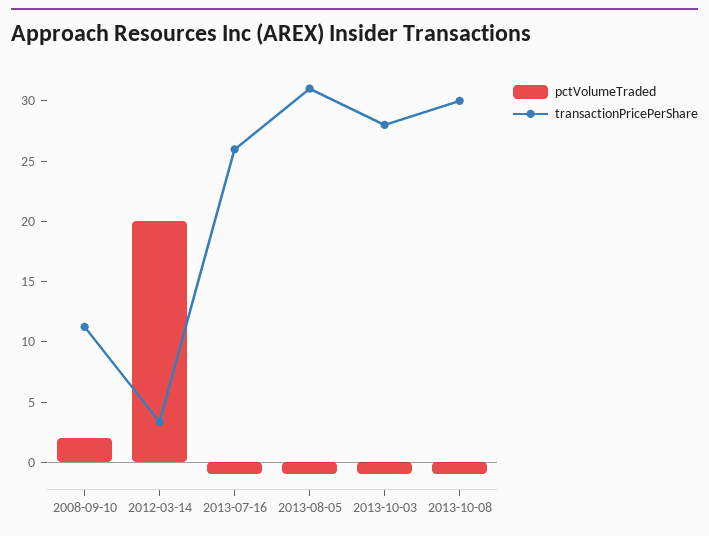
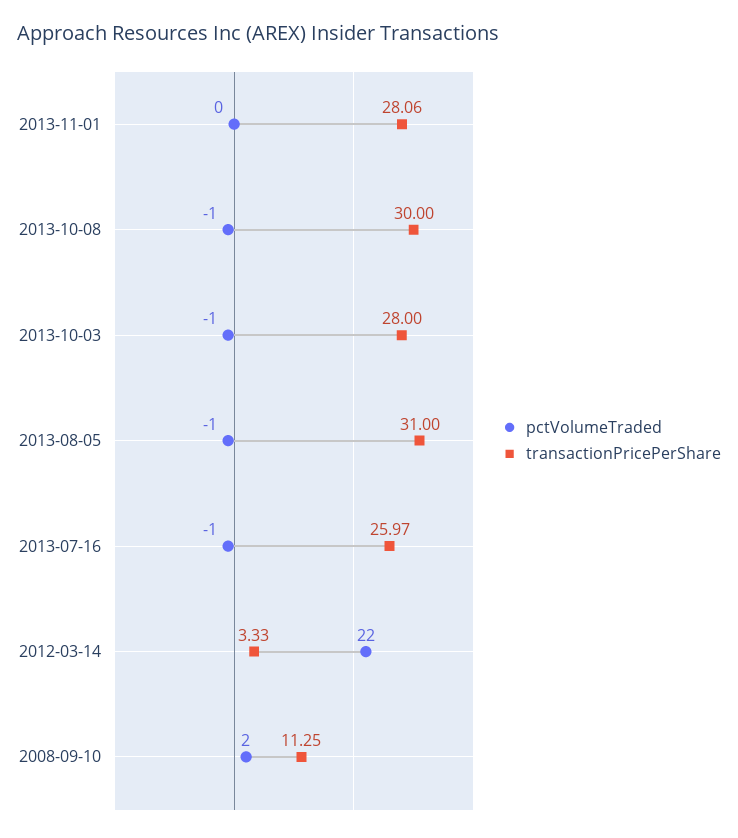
pctVolumeTraded, 2012-03-14: 20 -> 22
pctVolumeTraded, 2013-11-01: none -> 0
transactionPricePerShare, 2013-11-01: none -> 28.06

